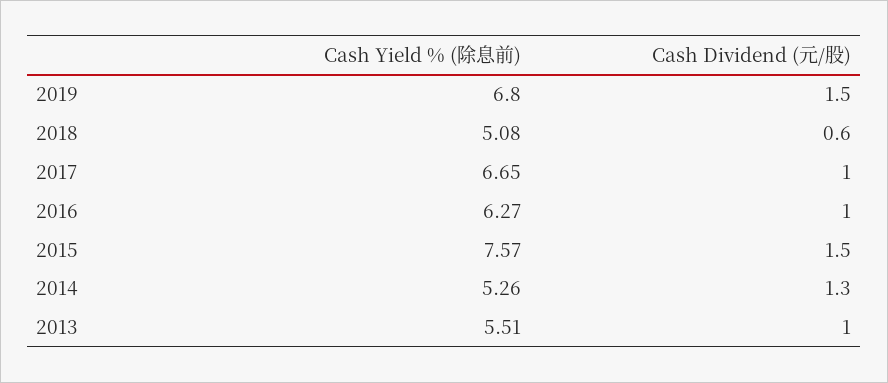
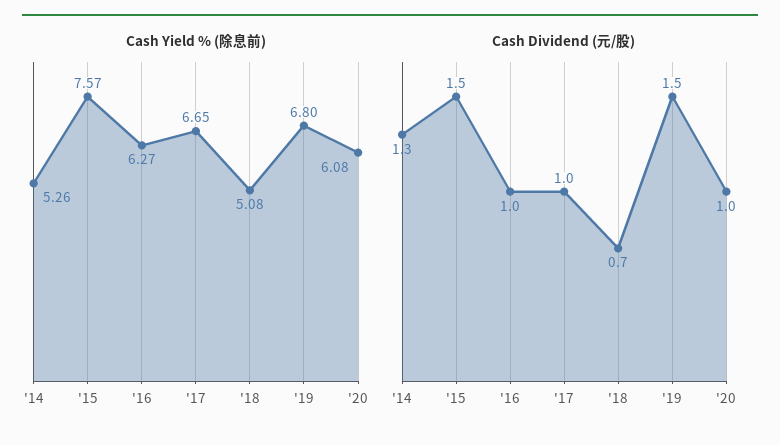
Cash Dividend (元/股), 2018: 0.6 -> 0.7
Cash Yield % (除息前), 2013: 5.51 -> none
Cash Dividend (元/股), 2013: 1 -> none
Cash Yield % (除息前), '20: none -> 6.08
Cash Dividend (元/股), '20: none -> 1

